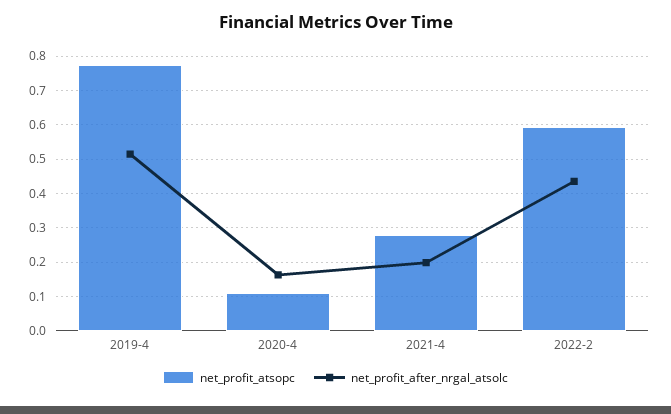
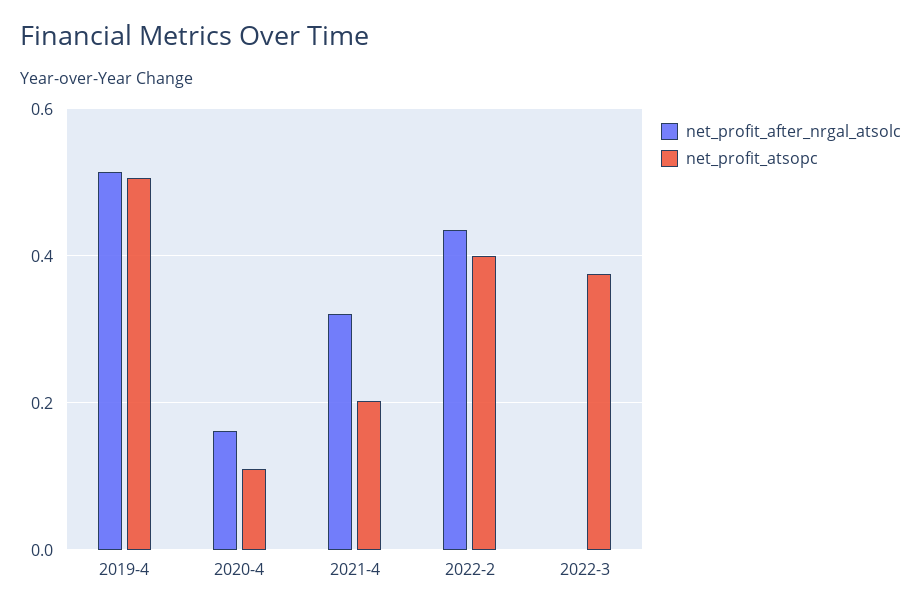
net_profit_atsopc, 2019-4: 0.78 -> 0.5
net_profit_atsopc, 2021-4: 0.28 -> 0.2
net_profit_after_nrgal_atsolc, 2021-4: 0.2 -> 0.32
net_profit_atsopc, 2022-2: 0.6 -> 0.4
net_profit_after_nrgal_atsolc, 2022-3: none -> 0
net_profit_atsopc, 2022-3: none -> 0.38

